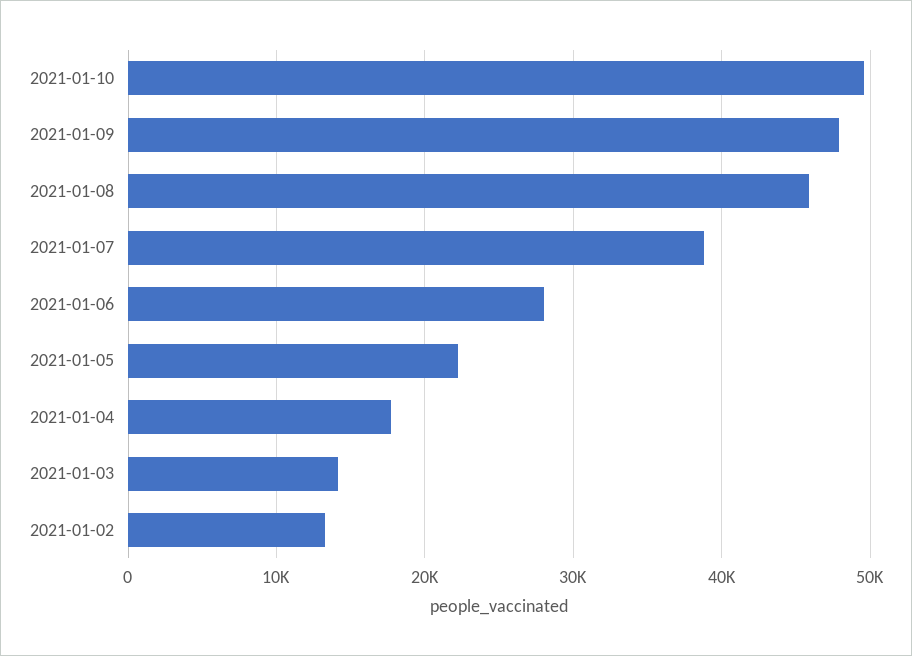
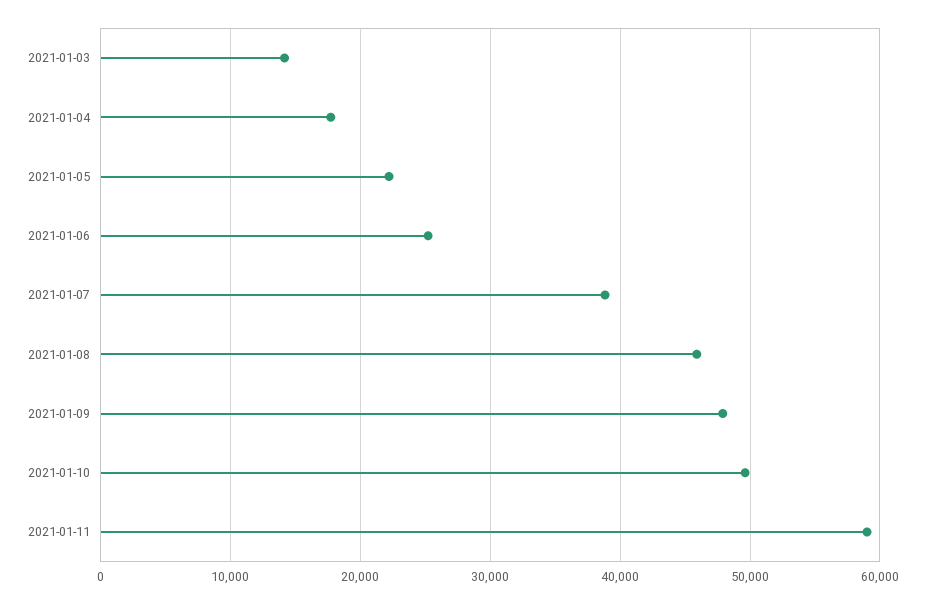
2021-01-06: 28000 -> 25000
2021-01-02: 13000 -> none
2021-01-11: none -> 59000

